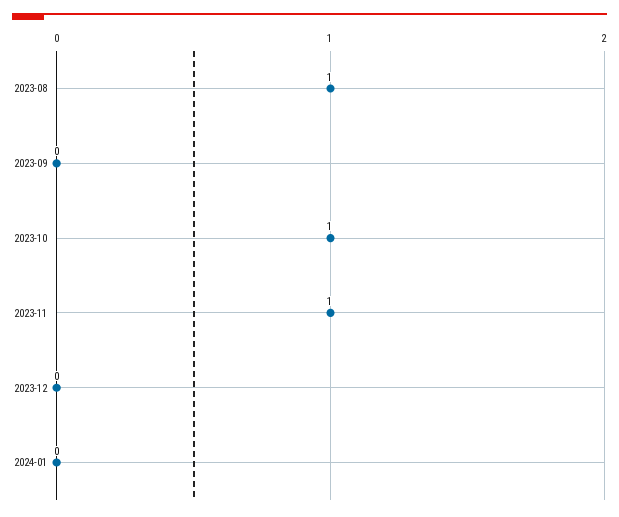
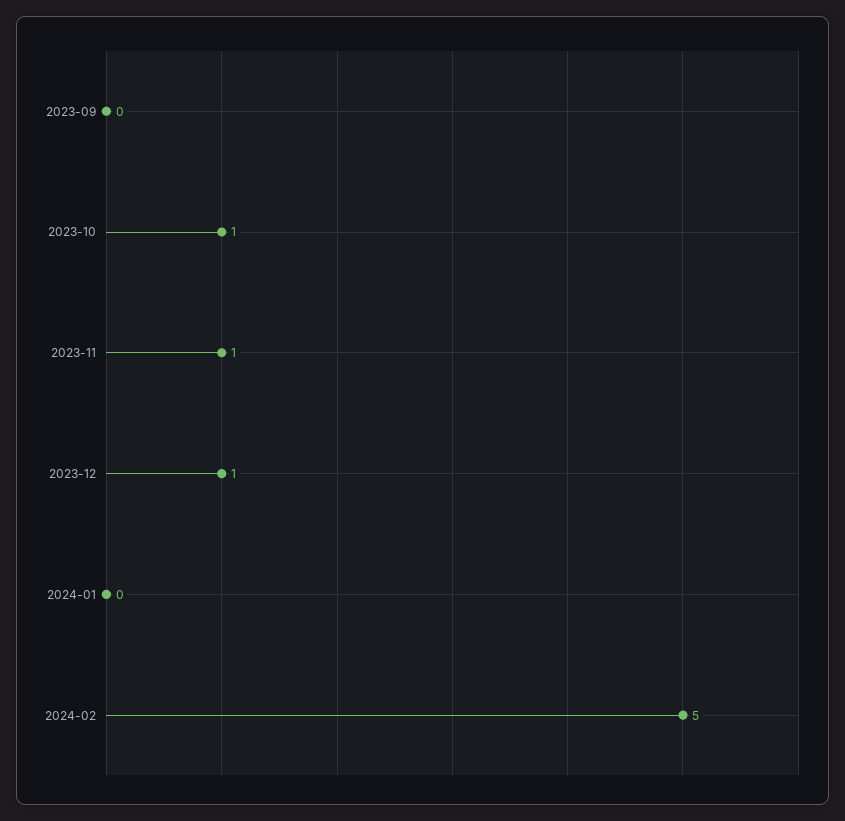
2023-08: 1 -> none
2023-12: 0 -> 1
2024-02: none -> 5

